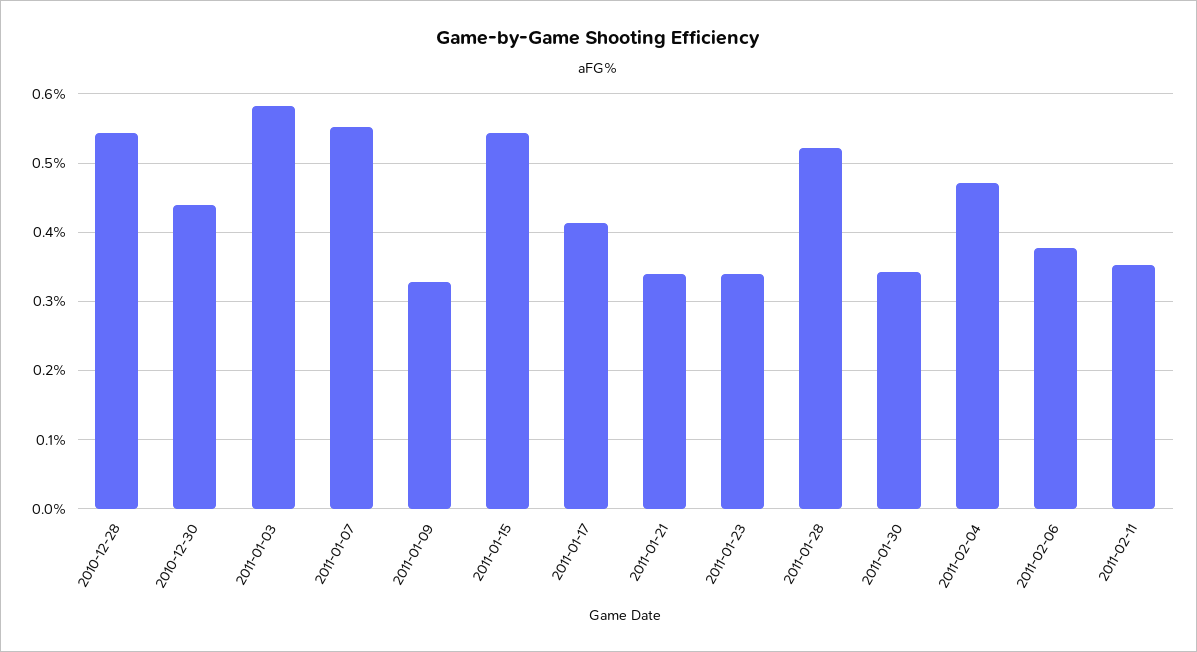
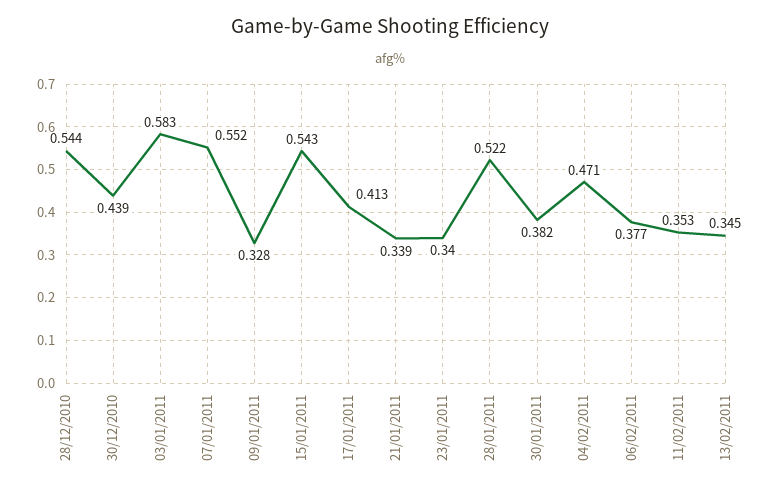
2011-01-30: 0.34 -> 0.382
13/02/2011: none -> 0.345

